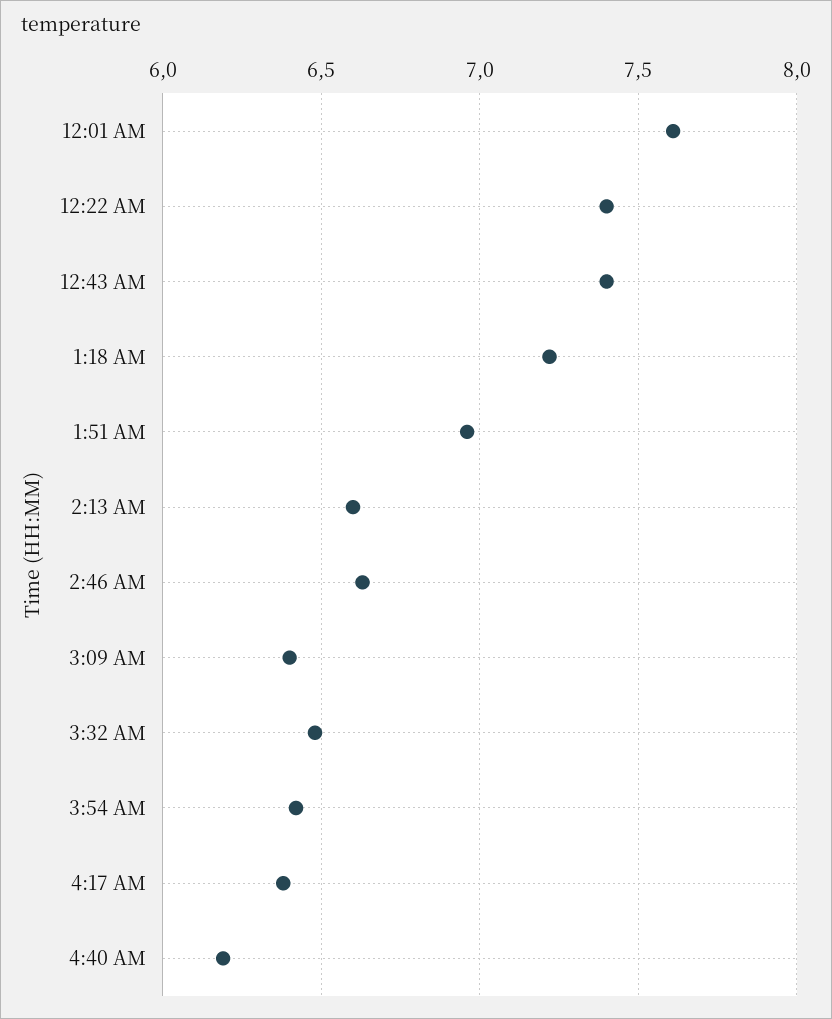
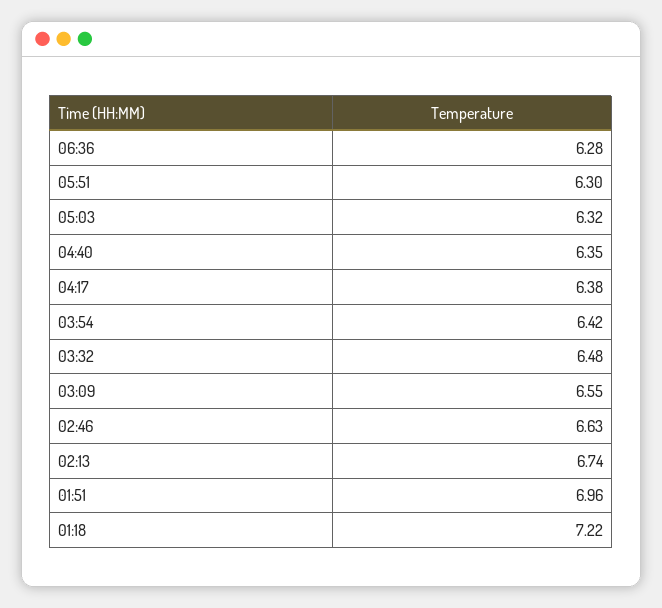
12:01 AM: 7.6 -> none
12:22 AM: 7.4 -> none
12:43 AM: 7.4 -> none
2:13 AM: 6.6 -> 6.74
3:09 AM: 6.4 -> 6.55
4:40 AM: 6.2 -> 6.35
06:36: none -> 6.28
05:51: none -> 6.3
05:03: none -> 6.32

